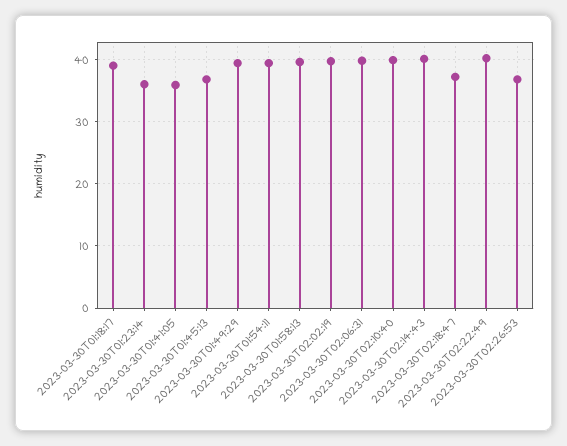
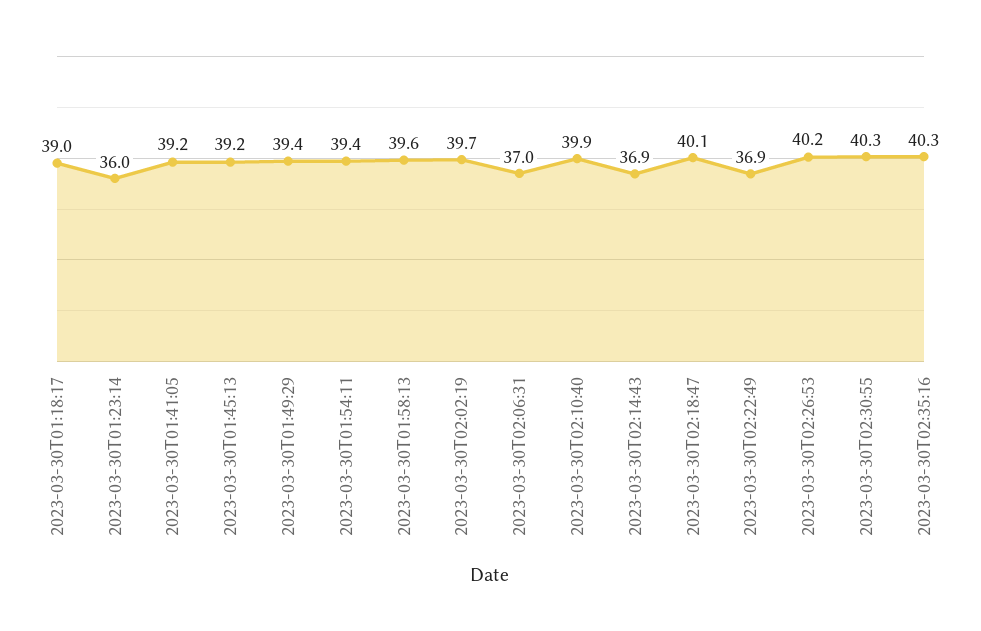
2023-03-30T01:41:05: 36 -> 39.2
2023-03-30T01:45:13: 37 -> 39.2
2023-03-30T02:06:31: 40 -> 37
2023-03-30T02:14:43: 40 -> 36.9
2023-03-30T02:18:47: 37 -> 40.1
2023-03-30T02:22:49: 40 -> 36.9
2023-03-30T02:26:53: 37 -> 40.2
2023-03-30T02:30:55: none -> 40.3
2023-03-30T02:35:16: none -> 40.3

